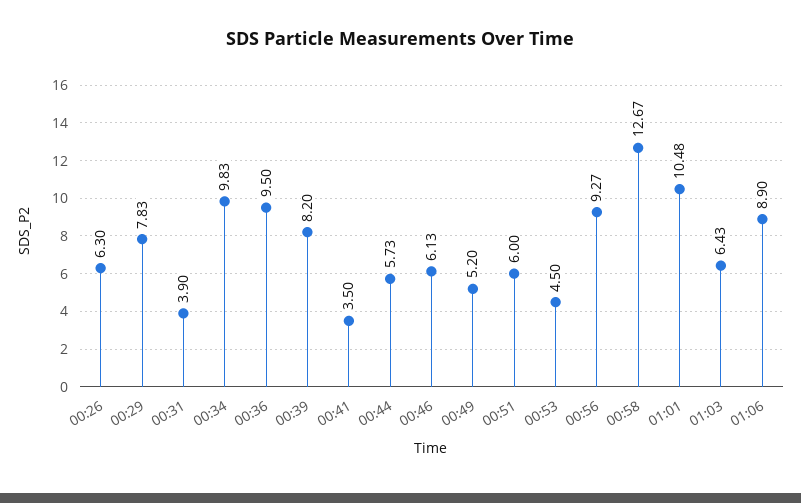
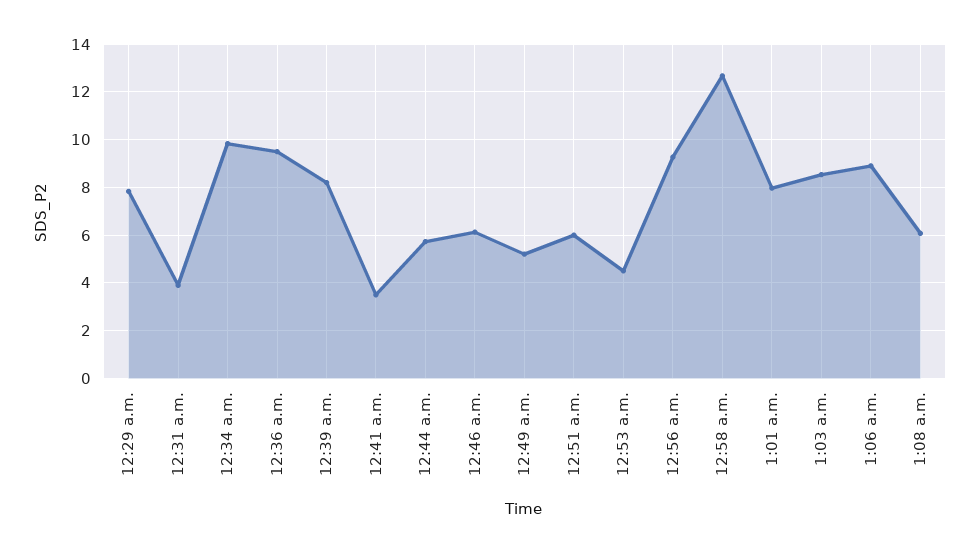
00:26: 6.3 -> none
01:01: 10.48 -> 8
01:03: 6.43 -> 8.5
1:08 a.m.: none -> 6

